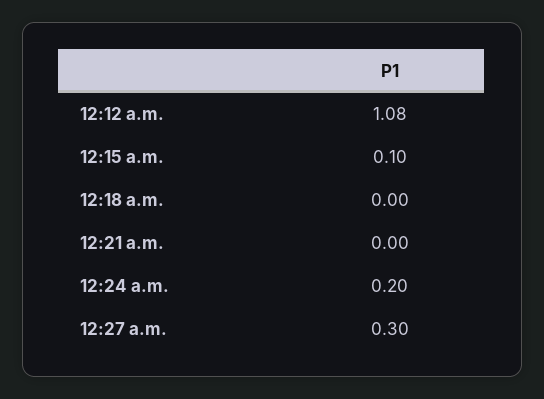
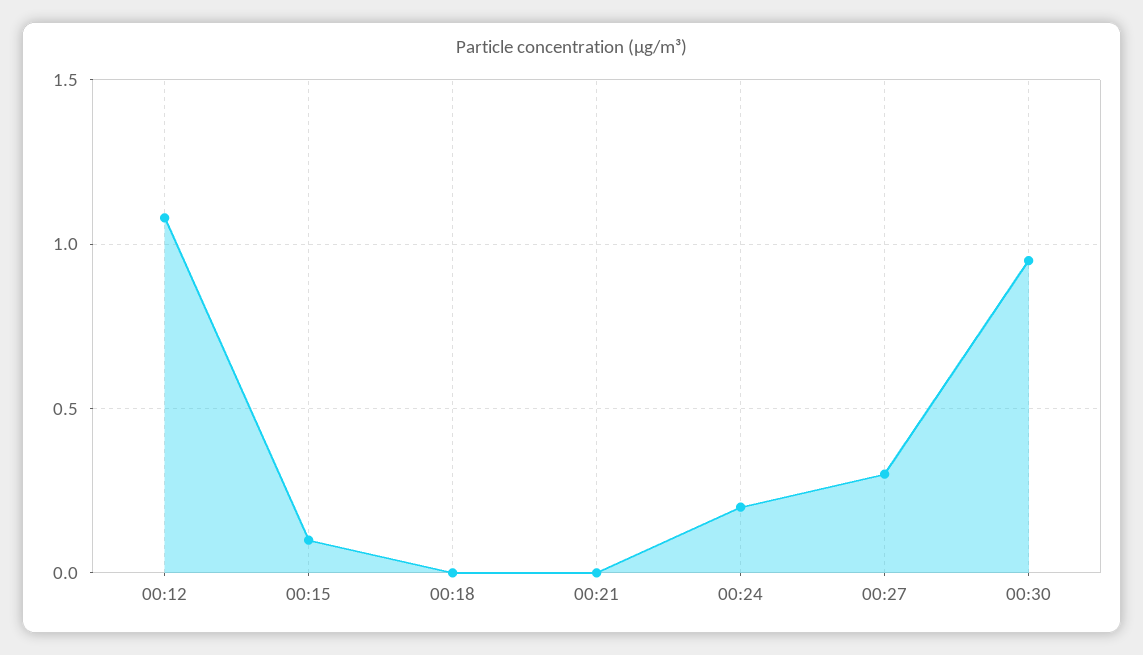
00:30: none -> 0.95

